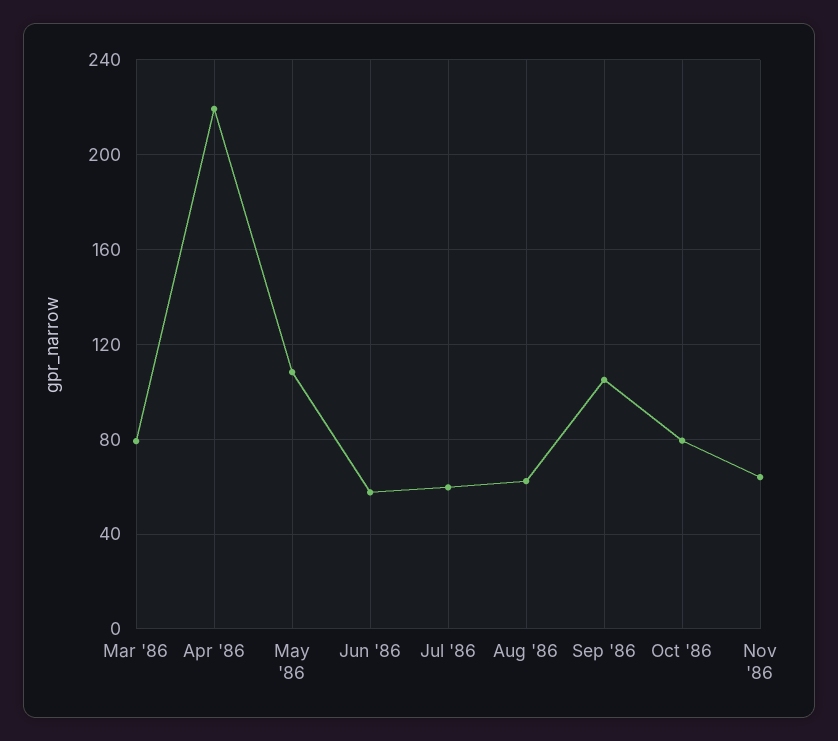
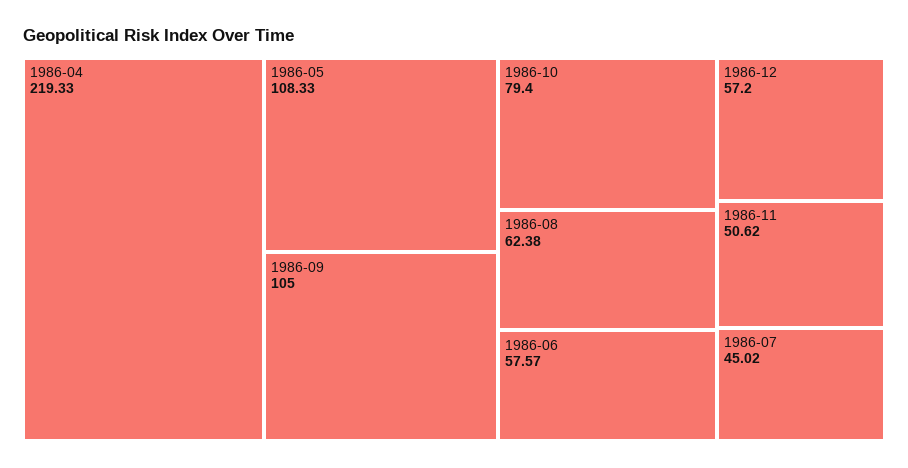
Mar '86: 80 -> none
Jul '86: 60 -> 45.02
Nov '86: 65 -> 50.62
1986-12: none -> 57.2

